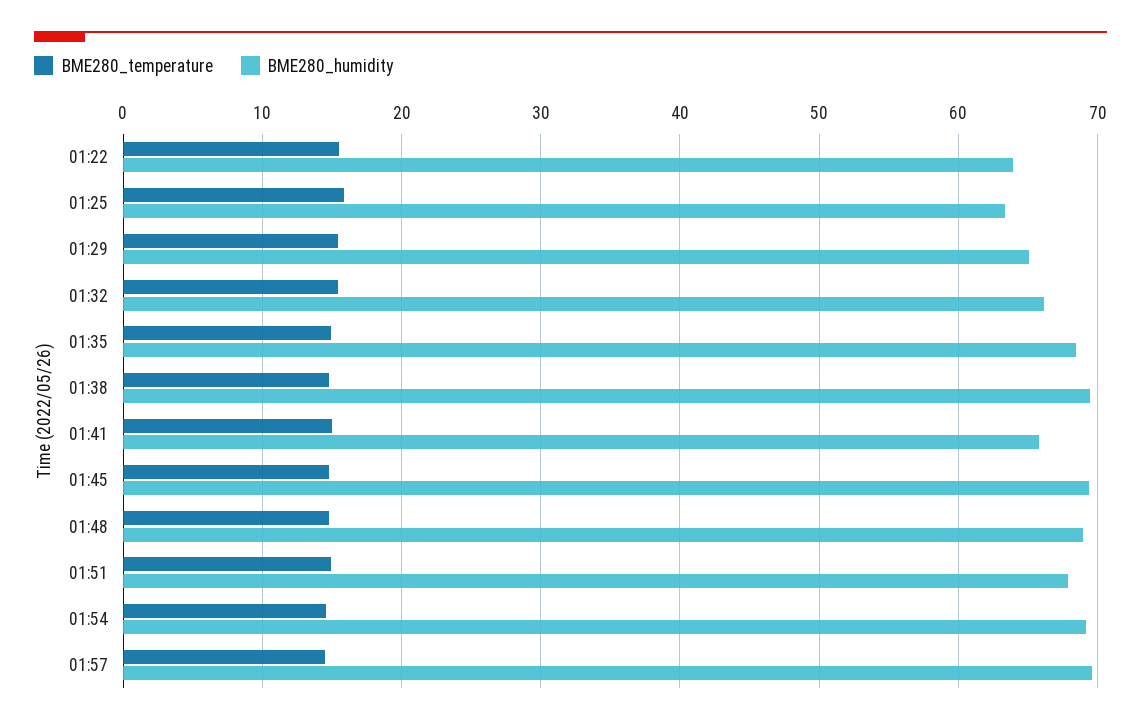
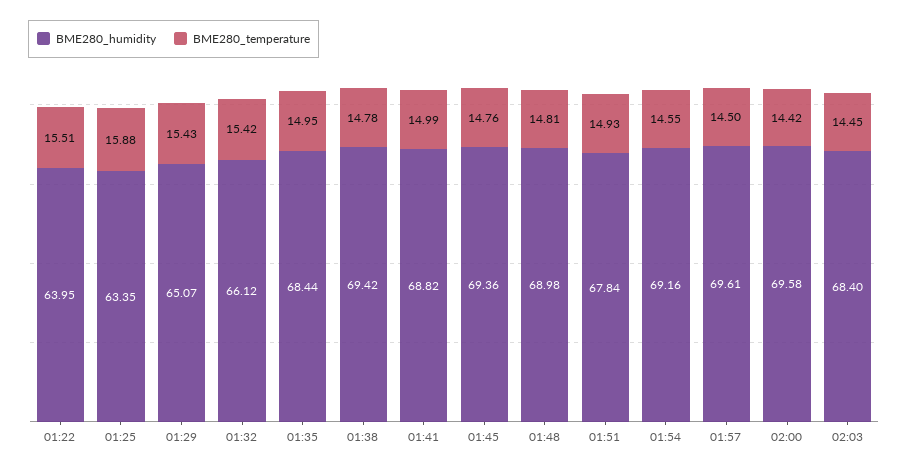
BME280_humidity, 01:41: 66 -> 68.82
BME280_humidity, 02:00: none -> 69.58
BME280_temperature, 02:00: none -> 14.42
BME280_humidity, 02:03: none -> 68.4
BME280_temperature, 02:03: none -> 14.45

